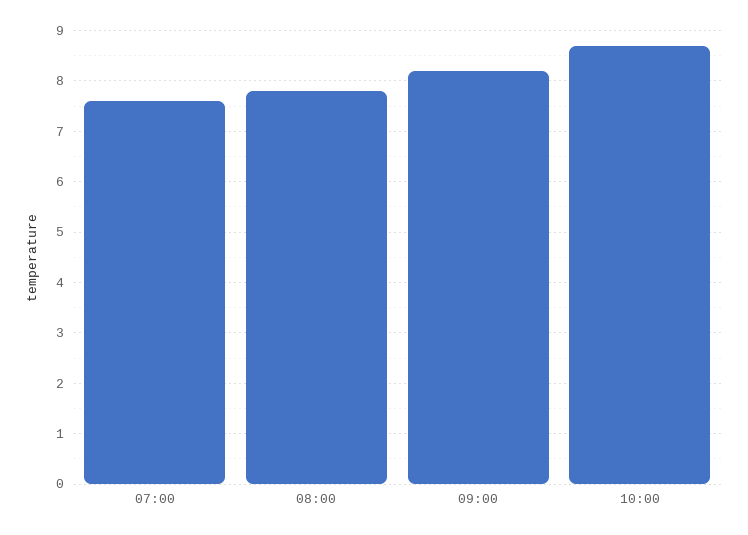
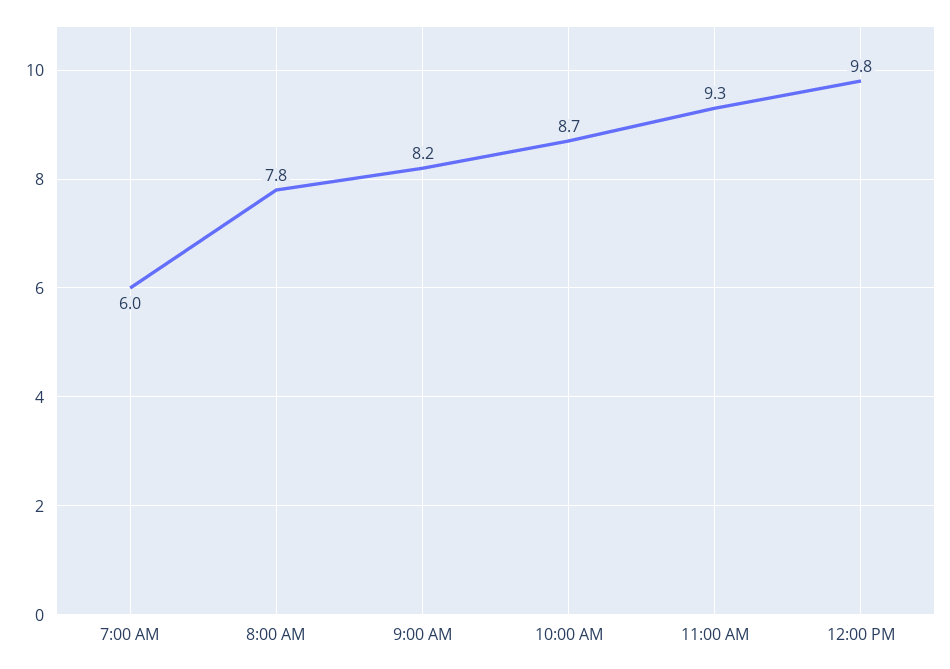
07:00: 7.5 -> 6
11:00 AM: none -> 9.3
12:00 PM: none -> 9.8

